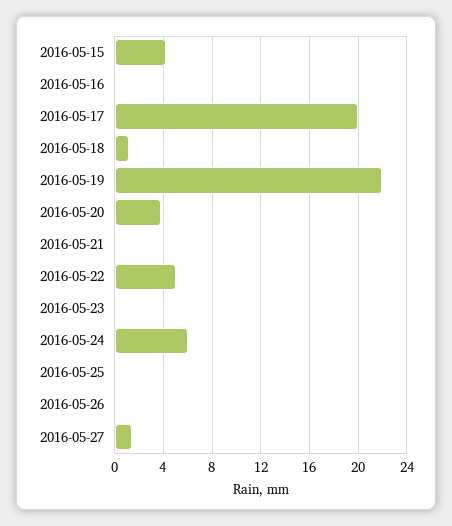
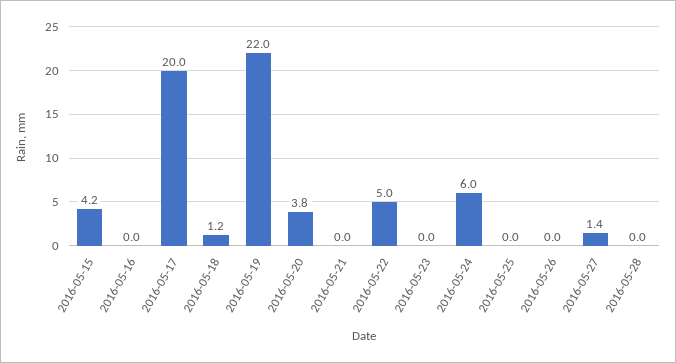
2016-05-28: none -> 0

